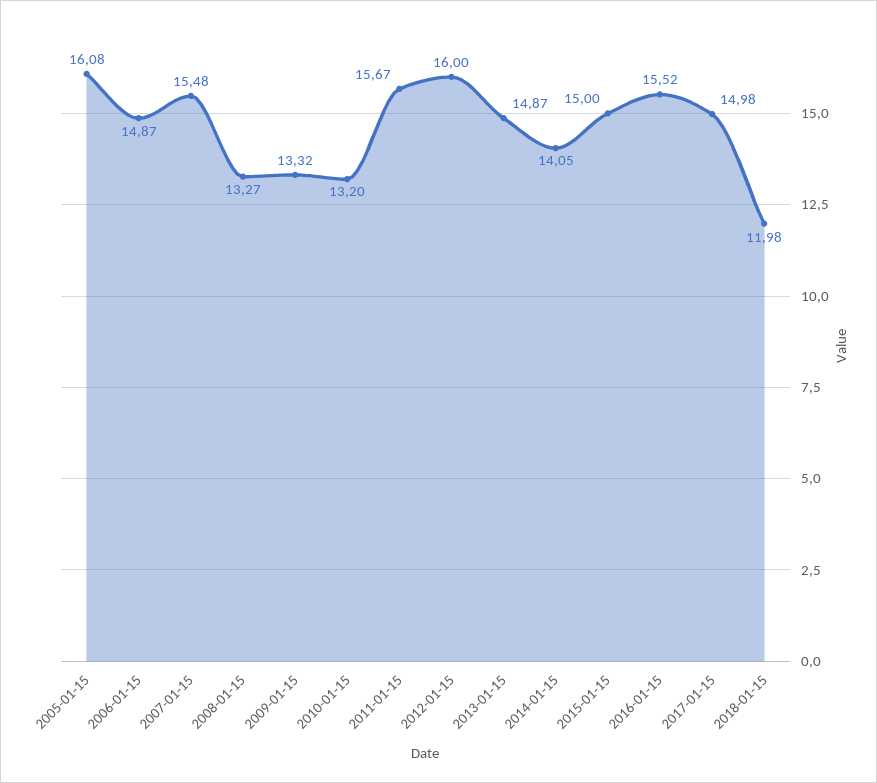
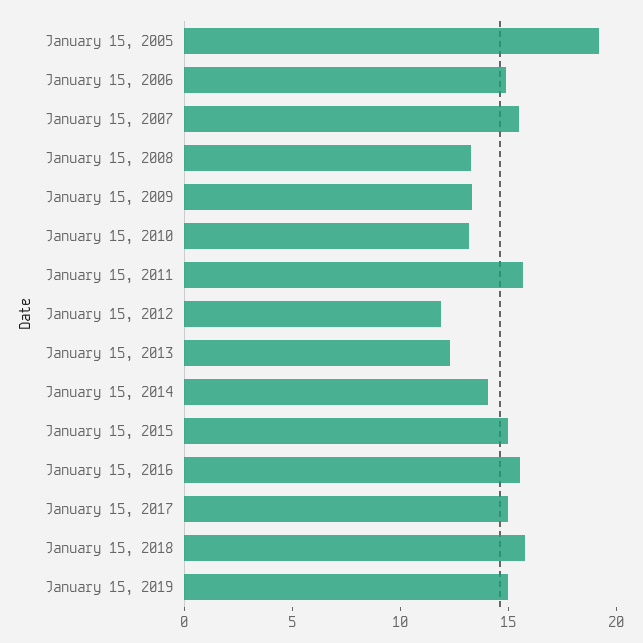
2005-01-15: 16.08 -> 19
2012-01-15: 16 -> 12
2013-01-15: 14.87 -> 12
2018-01-15: 11.98 -> 16
January 15, 2019: none -> 15

